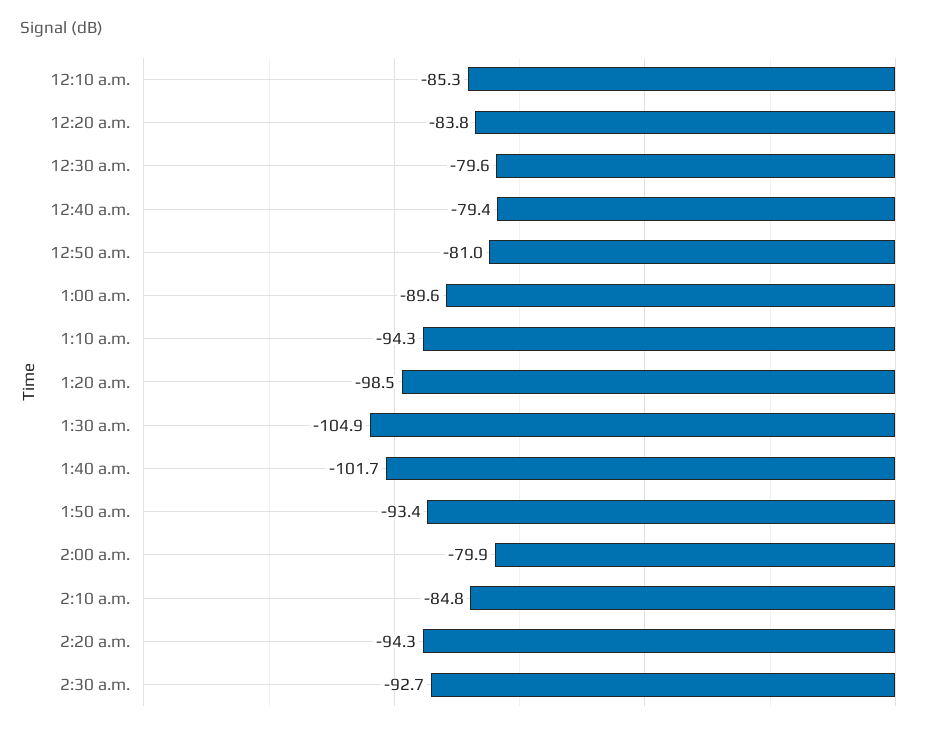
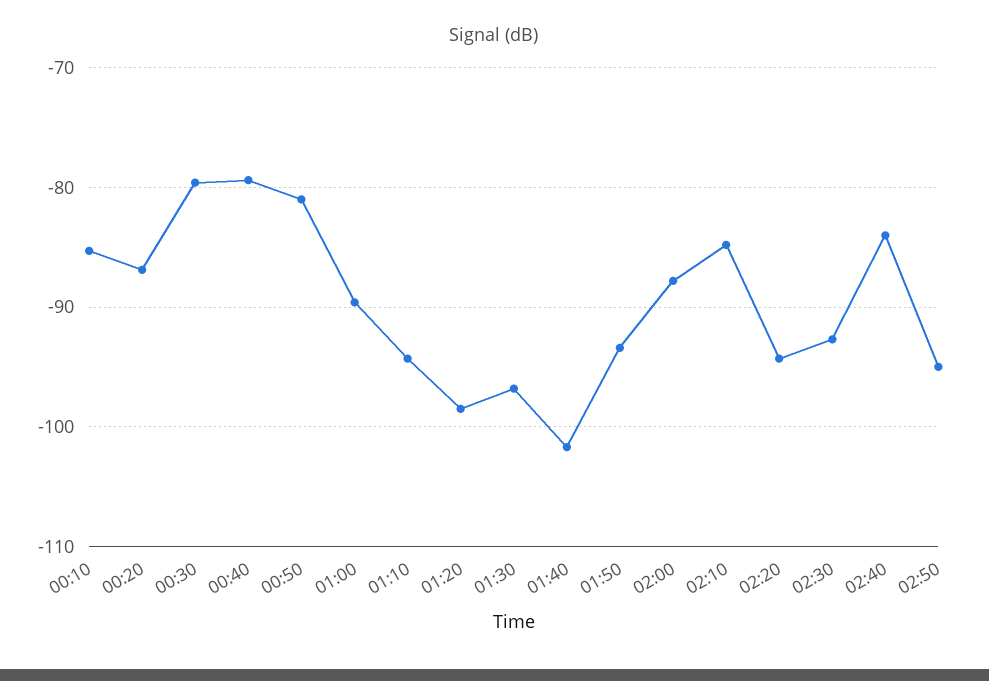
12:20 a.m.: -83.8 -> -87
1:30 a.m.: -104.9 -> -97
2:00 a.m.: -79.9 -> -88
02:40: none -> -84
02:50: none -> -95

